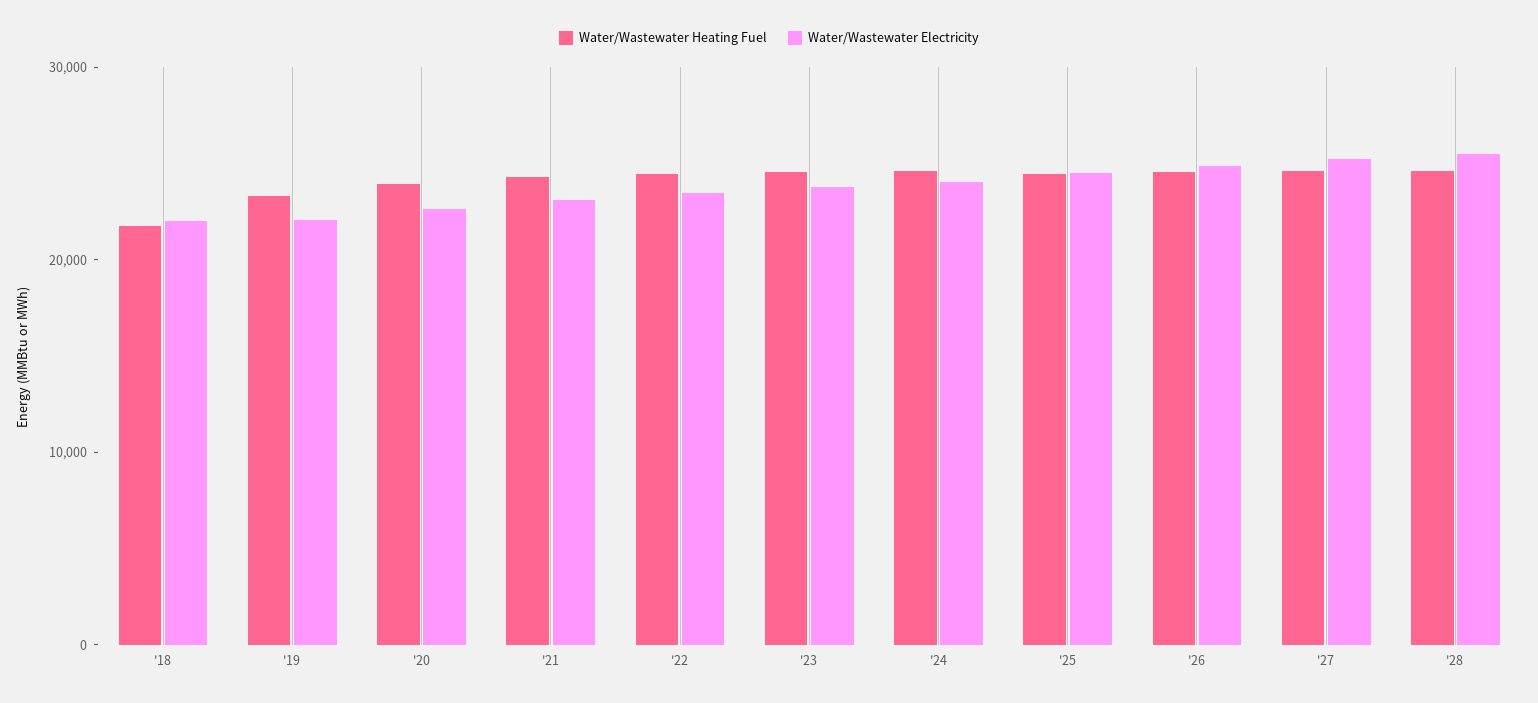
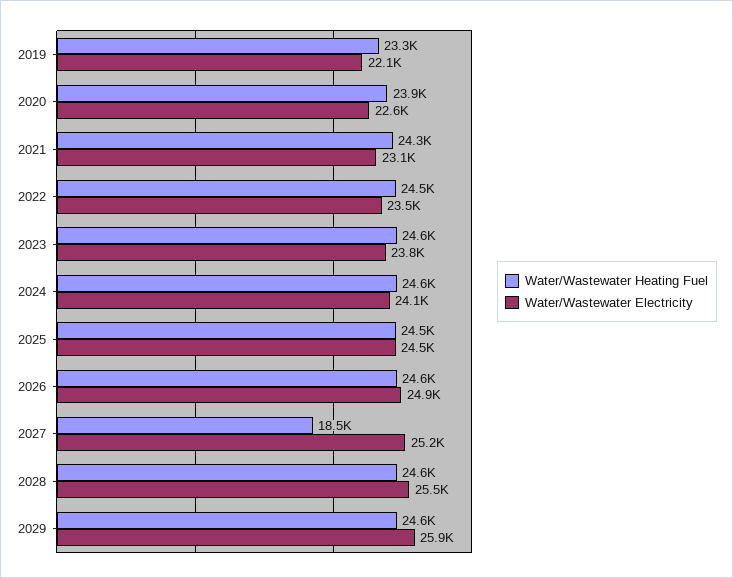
Water/Wastewater Heating Fuel, '18: 22000 -> none
Water/Wastewater Electricity, '18: 22000 -> none
Water/Wastewater Heating Fuel, '27: 24000 -> 18500
Water/Wastewater Heating Fuel, 2029: none -> 24600
Water/Wastewater Electricity, 2029: none -> 25900

